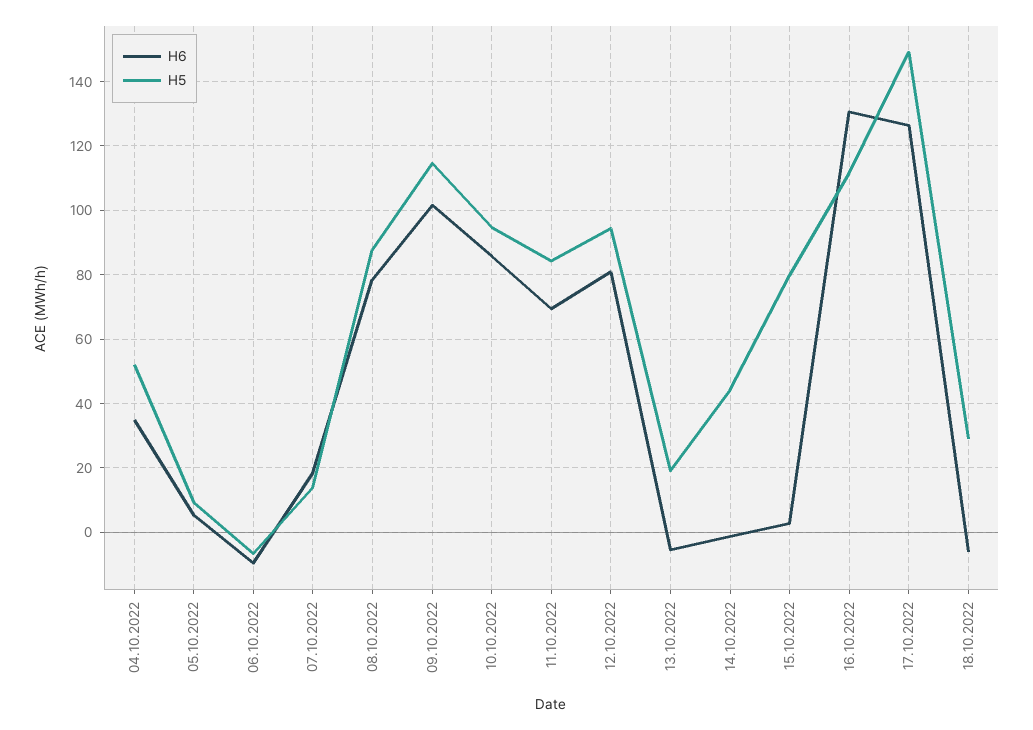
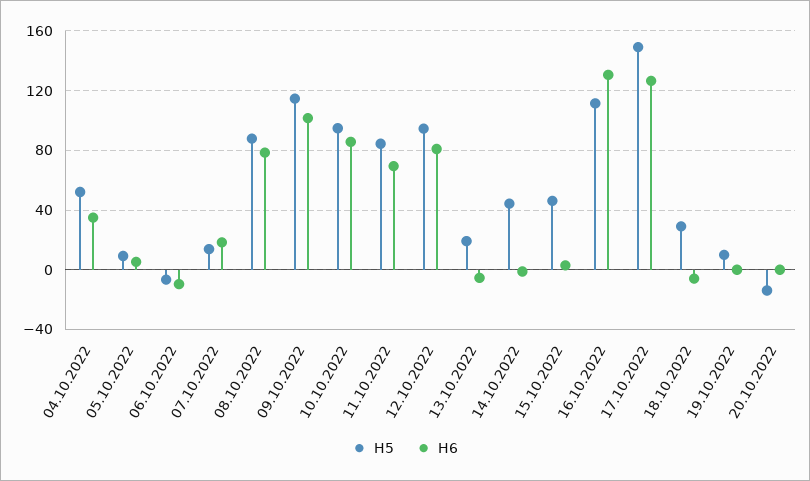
H5, 15.10.2022: 80 -> 45
H5, 19.10.2022: none -> 10
H6, 19.10.2022: none -> 0
H5, 20.10.2022: none -> -15
H6, 20.10.2022: none -> 0

